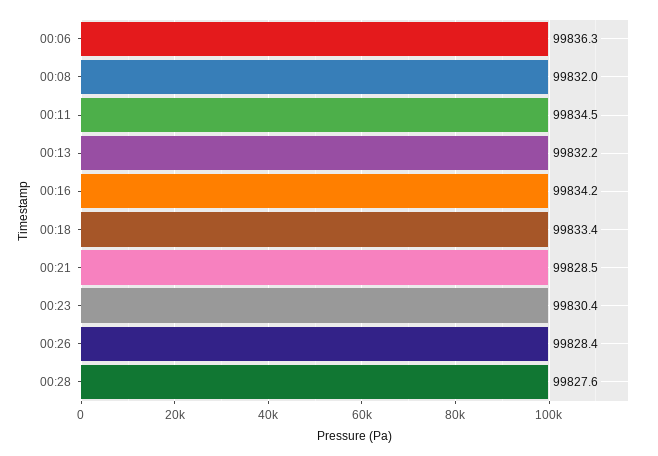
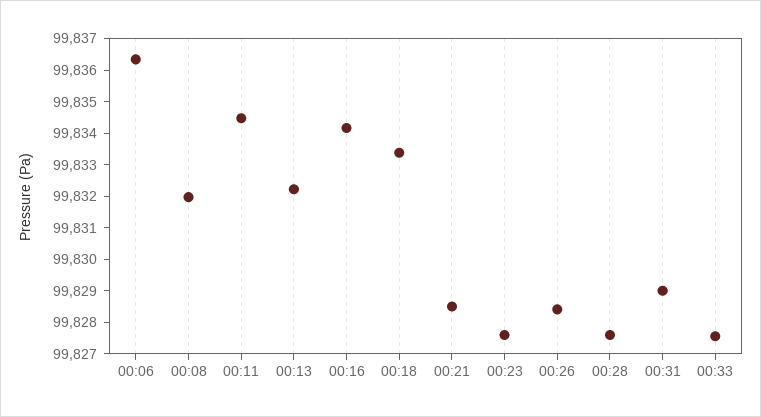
00:23: 99830.4 -> 99827.5
00:31: none -> 99829
00:33: none -> 99827.5

